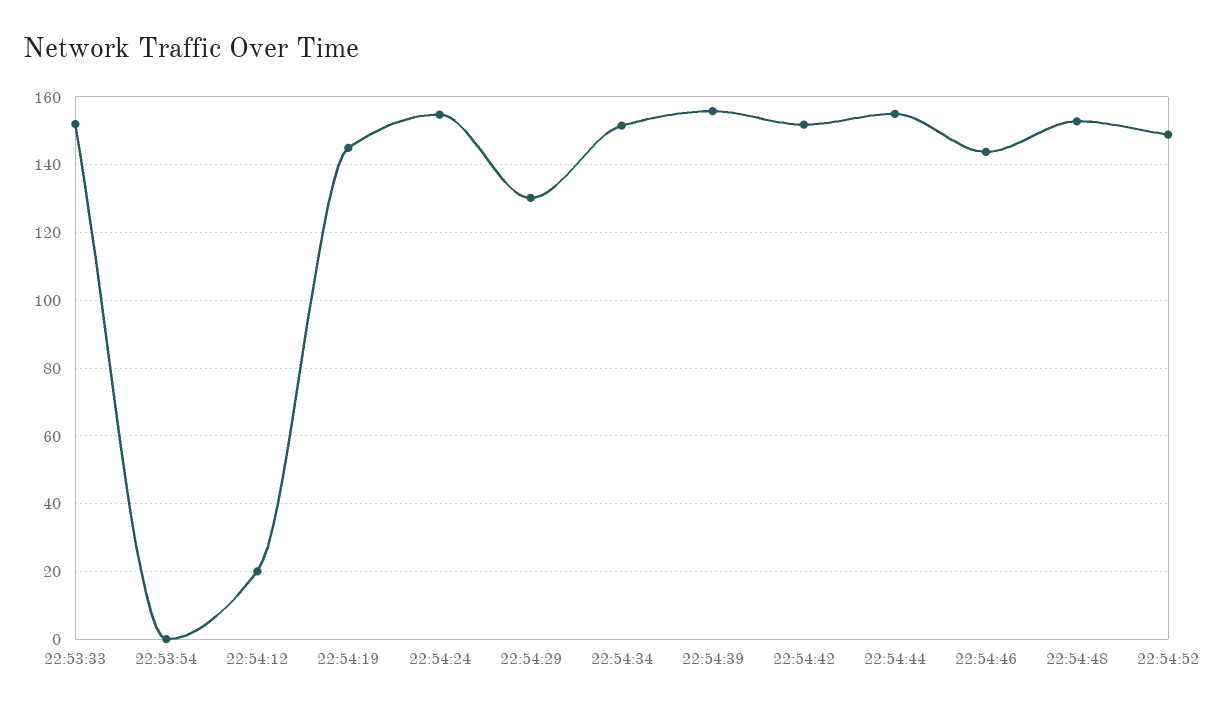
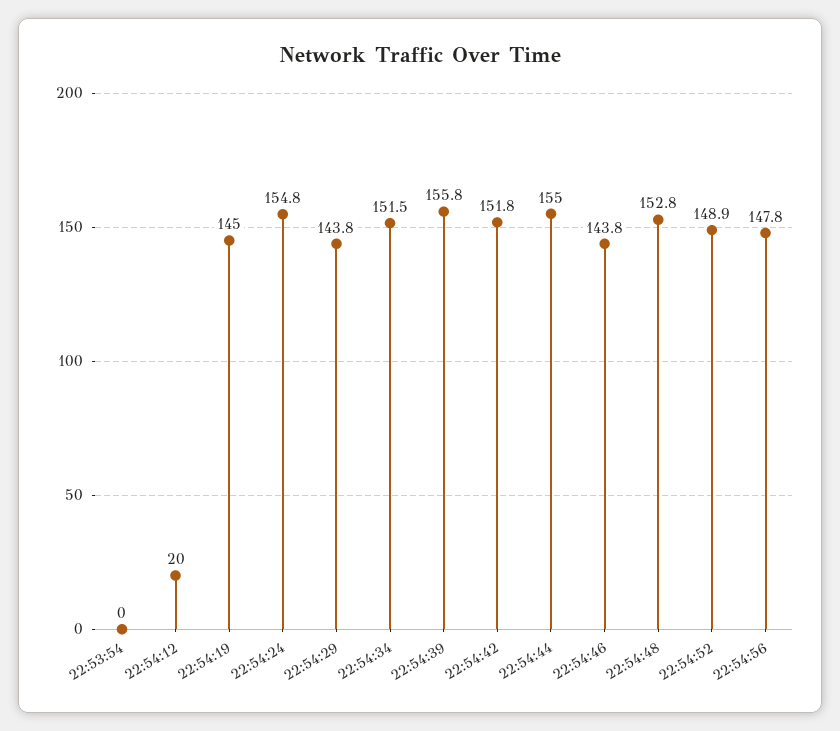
22:53:33: 152 -> none
22:54:29: 130 -> 143.8
22:54:56: none -> 147.8

